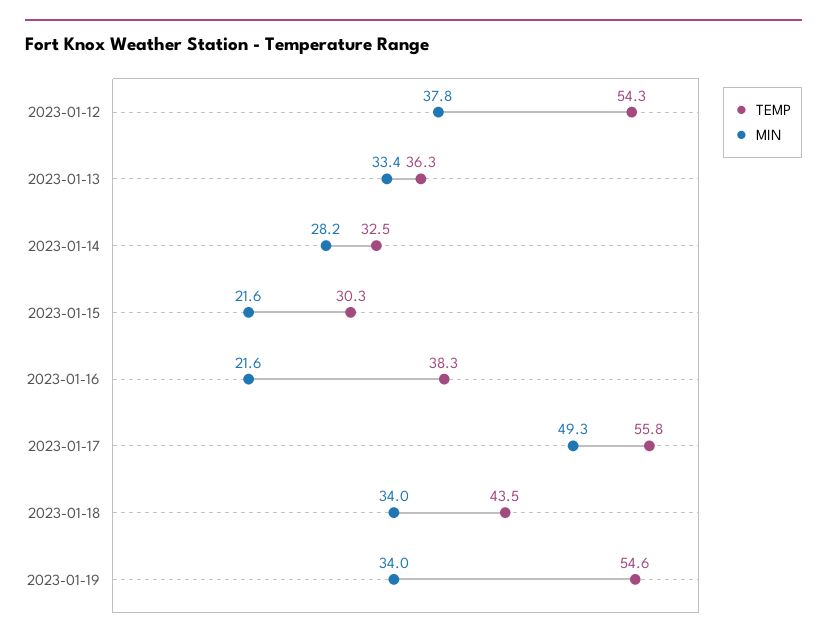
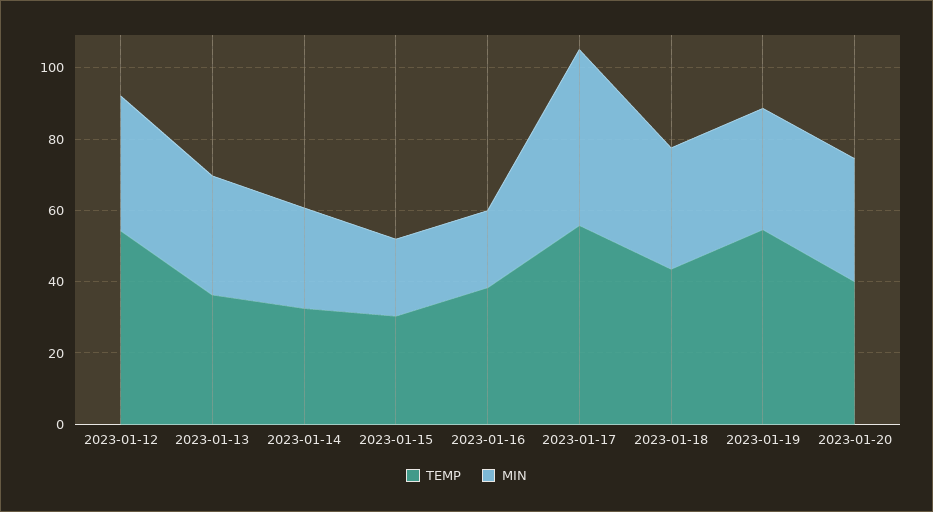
TEMP, 2023-01-20: none -> 40
MIN, 2023-01-20: none -> 35

